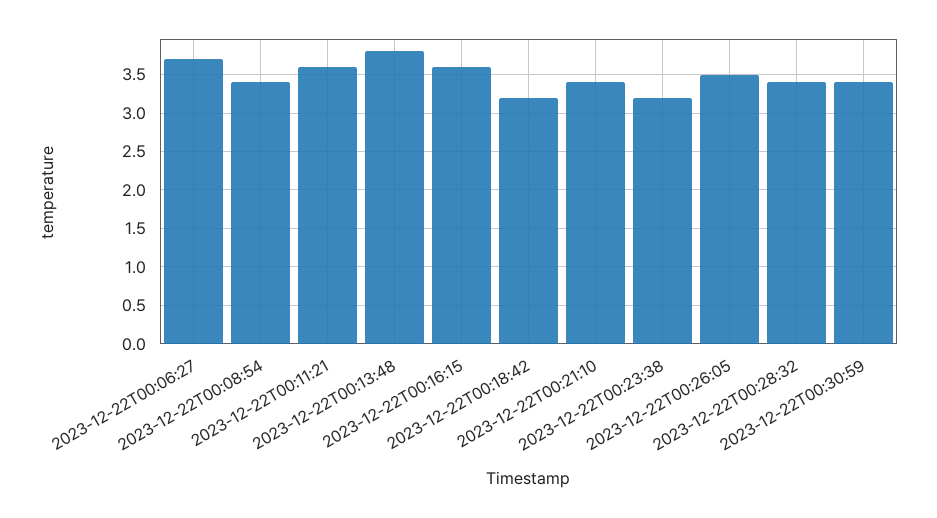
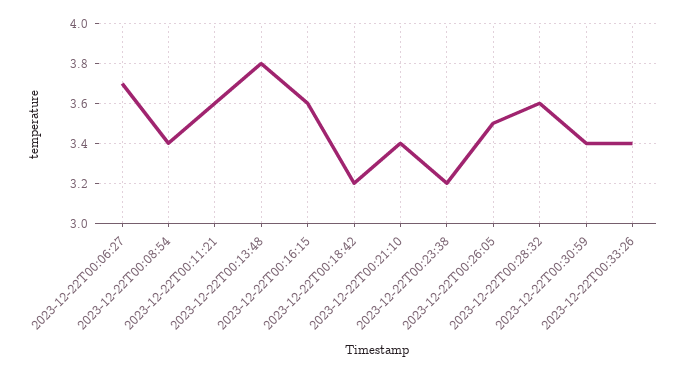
2023-12-22T00:28:32: 3.4 -> 3.6
2023-12-22T00:33:26: none -> 3.4

